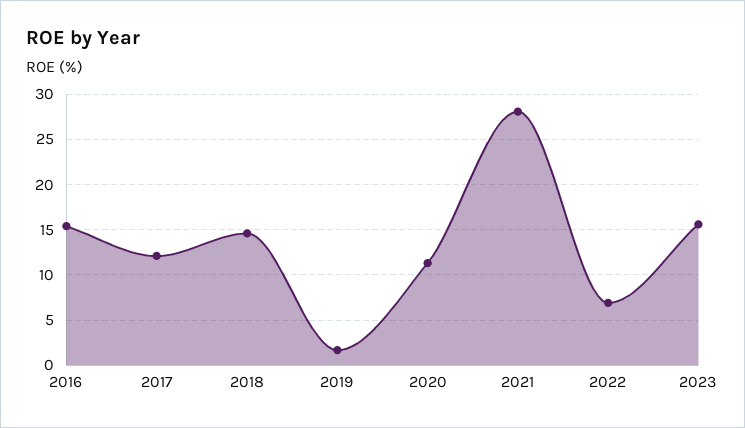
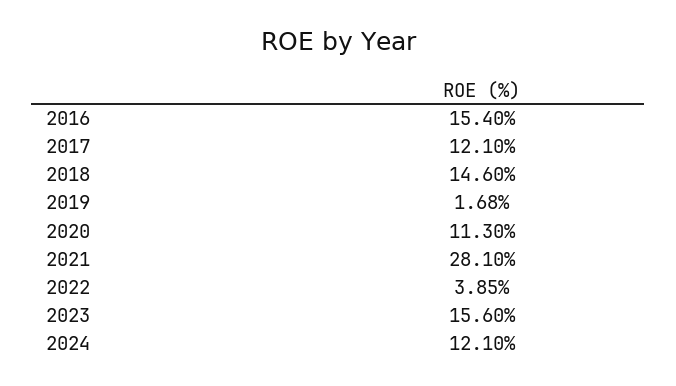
2022: 7 -> 3.85
2024: none -> 12.1

